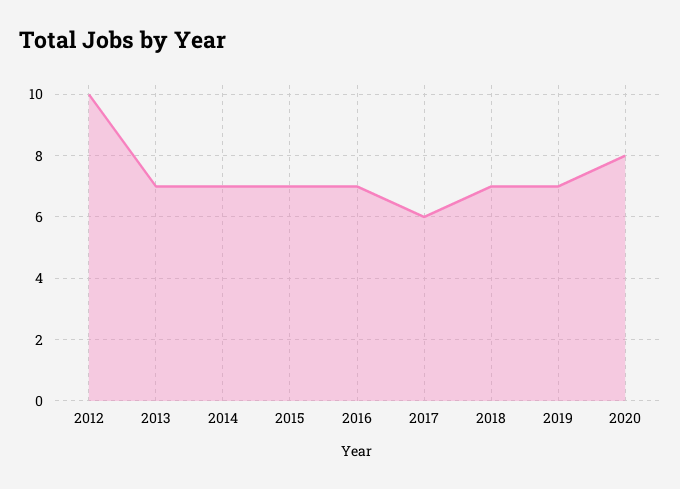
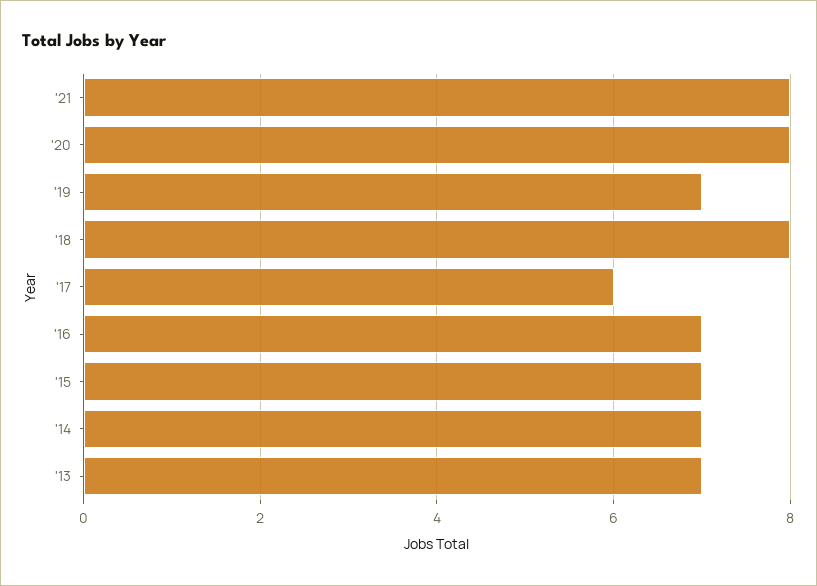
2012: 10 -> none
2018: 7 -> 8
'21: none -> 8

